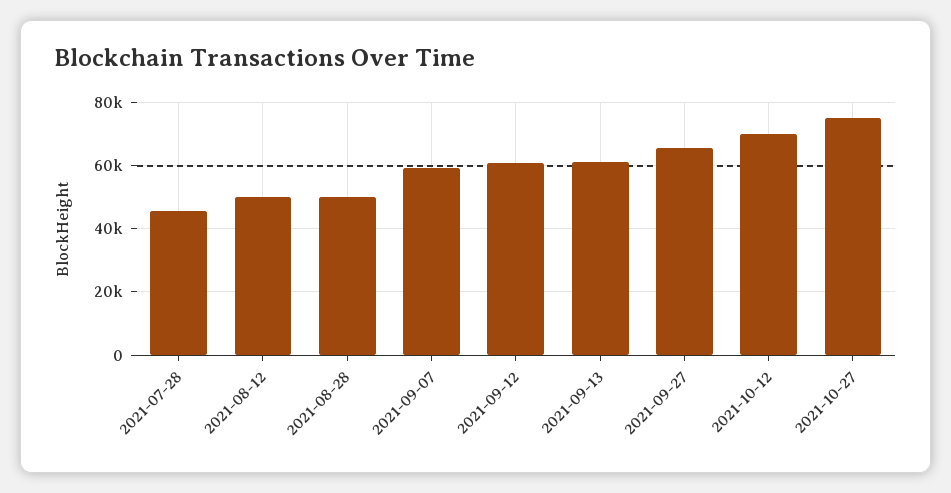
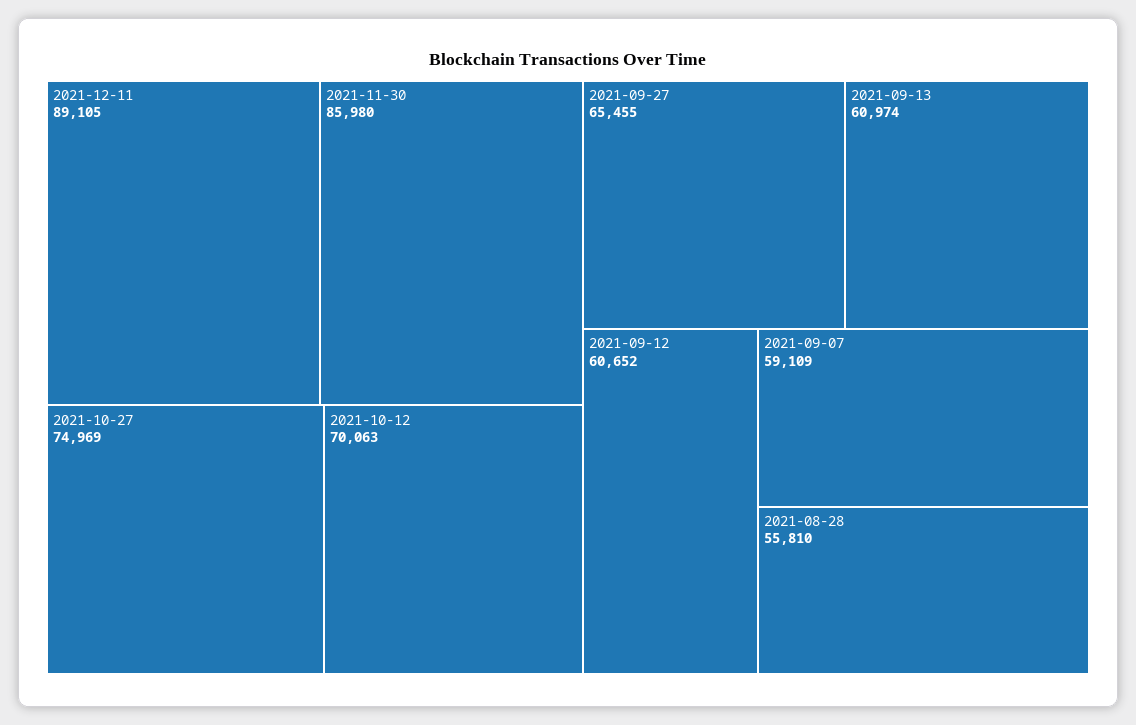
2021-07-28: 46000 -> none
2021-08-12: 50000 -> none
2021-08-28: 50000 -> 55810
2021-12-11: none -> 89105
2021-11-30: none -> 85980

